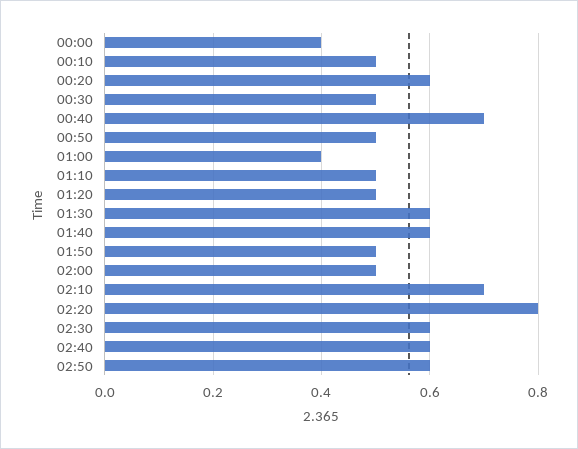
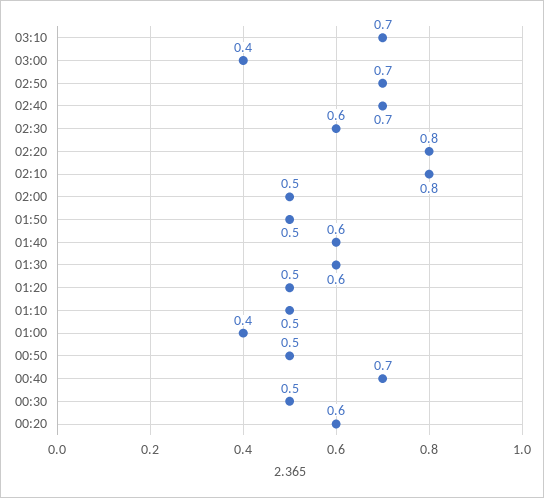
00:00: 0.4 -> none
00:10: 0.5 -> none
02:10: 0.7 -> 0.8
02:40: 0.6 -> 0.7
02:50: 0.6 -> 0.7
03:10: none -> 0.7
03:00: none -> 0.4

